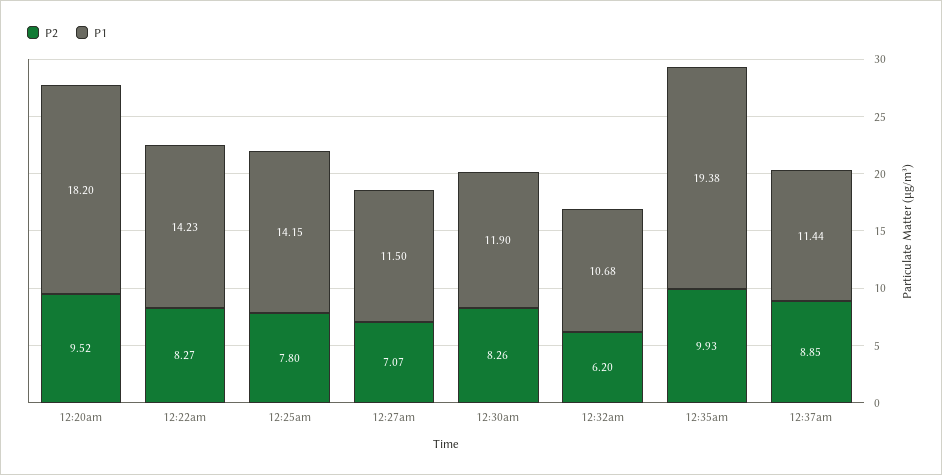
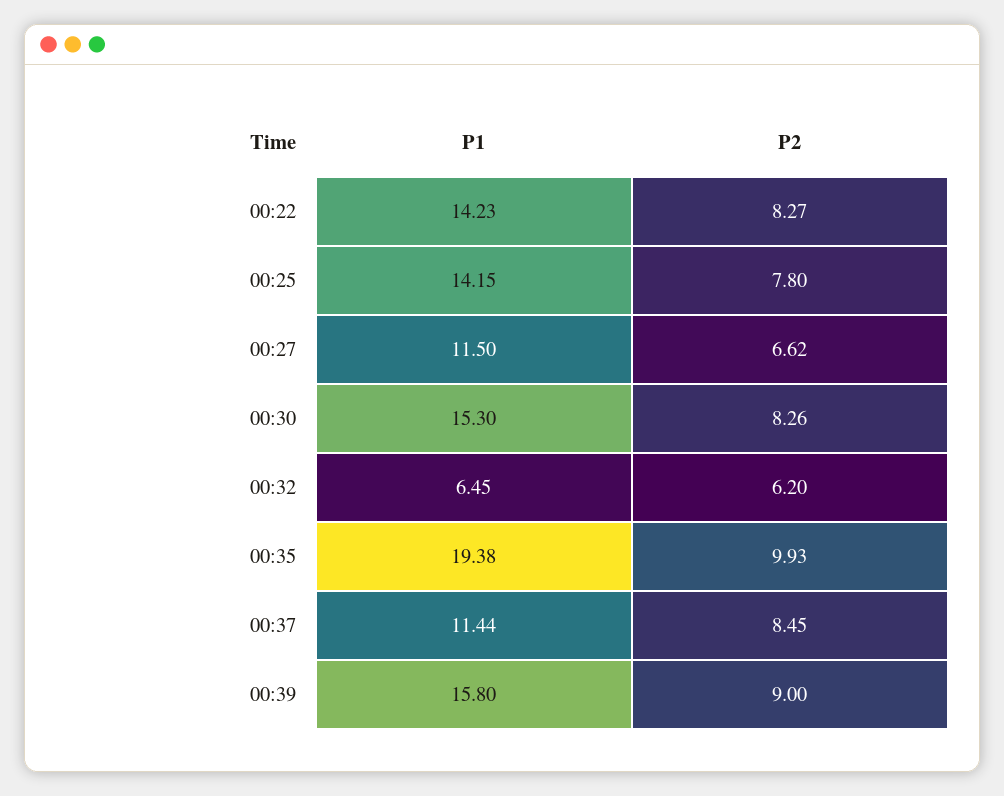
P2, 12:20am: 9.52 -> none
P1, 12:20am: 18.2 -> none
P2, 12:27am: 7.07 -> 6.62
P1, 12:30am: 11.9 -> 15.3
P1, 12:32am: 10.68 -> 6.45
P2, 12:37am: 8.85 -> 8.45
P1, 00:39: none -> 15.8
P2, 00:39: none -> 9

